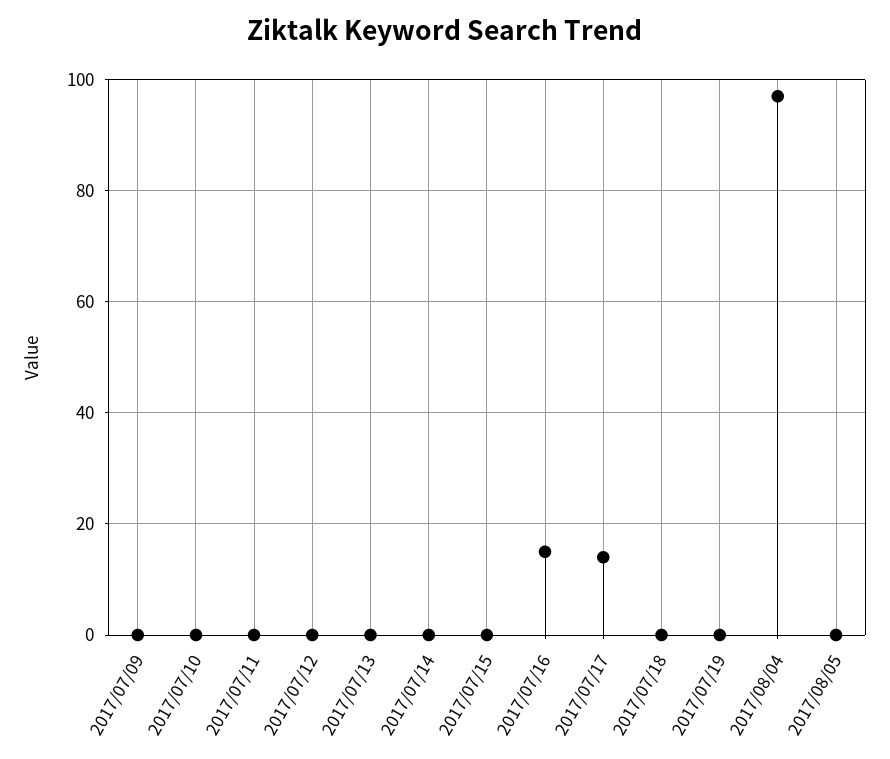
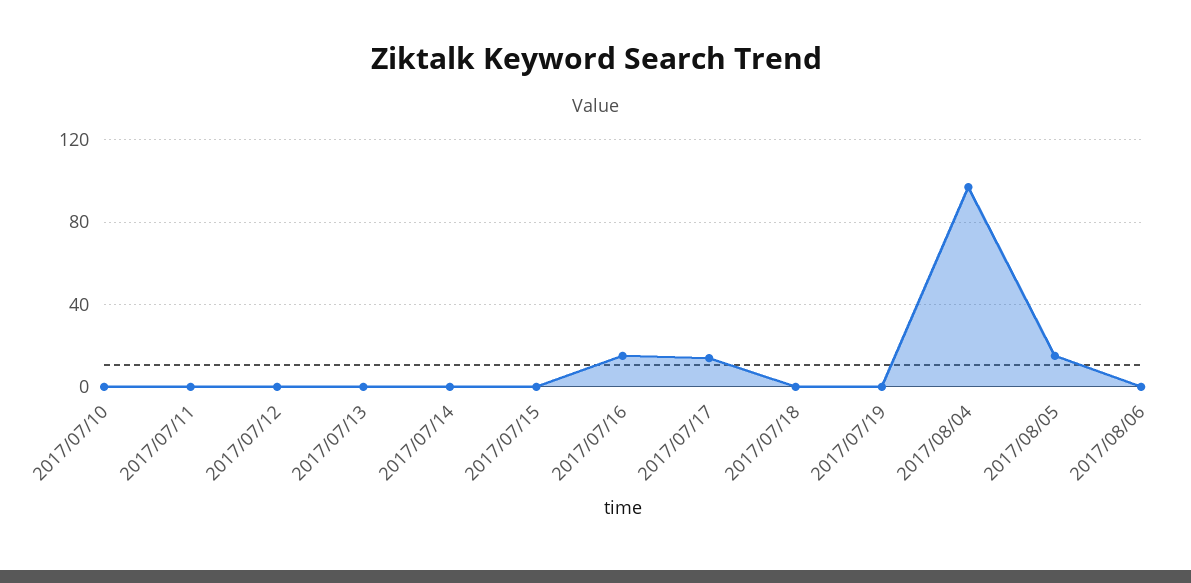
2017/07/09: 0 -> none
2017/08/05: 0 -> 15
2017/08/06: none -> 0

